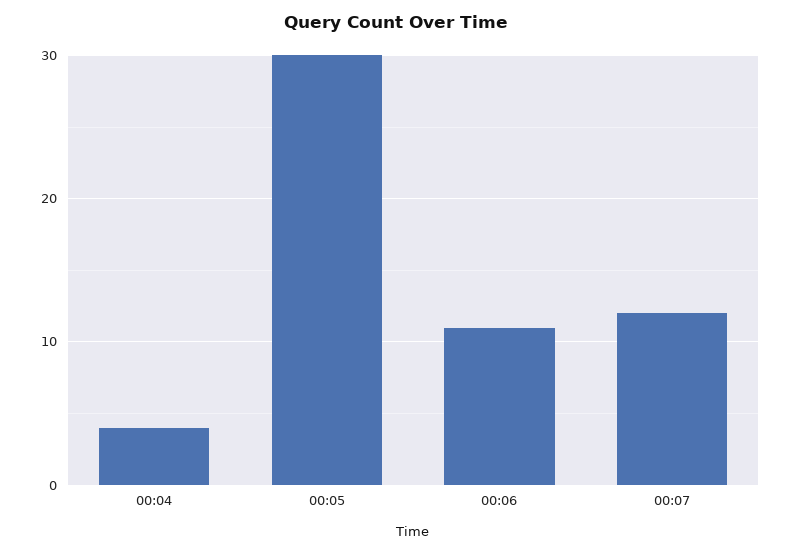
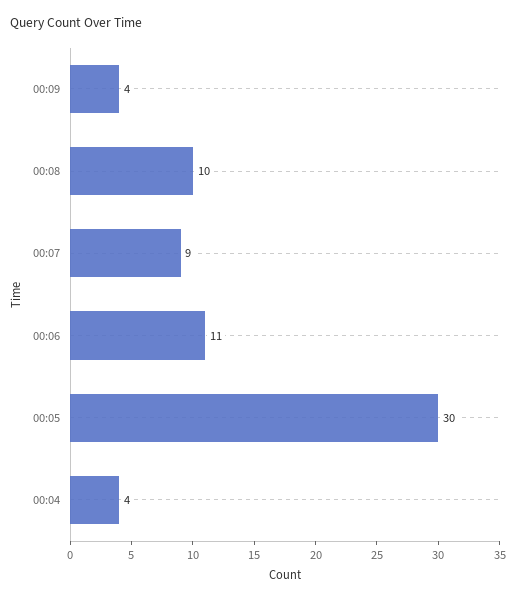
00:07: 12 -> 9
00:09: none -> 4
00:08: none -> 10

